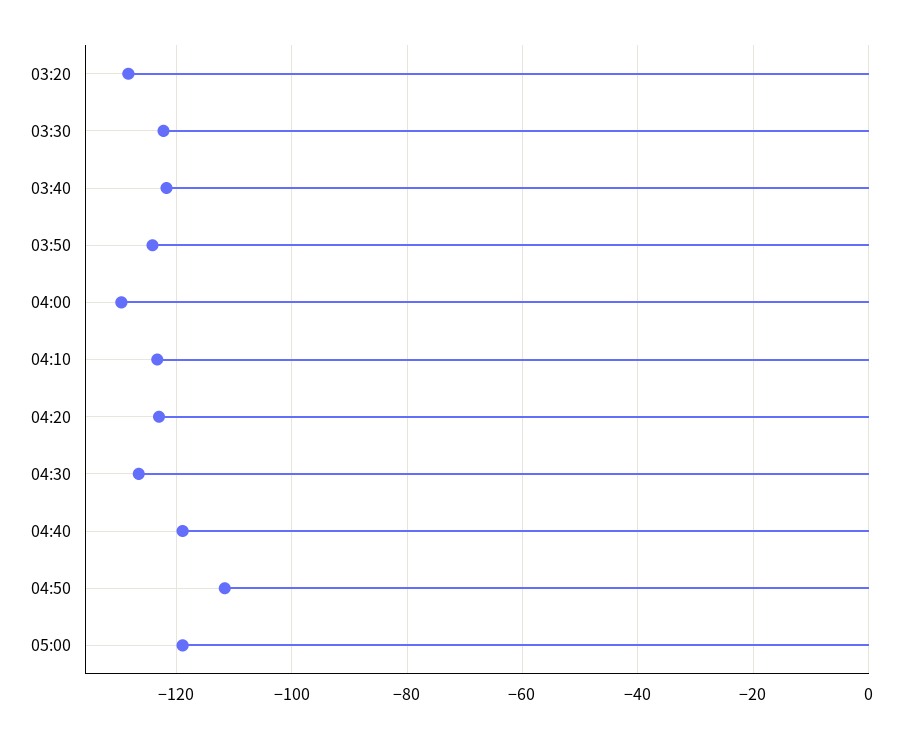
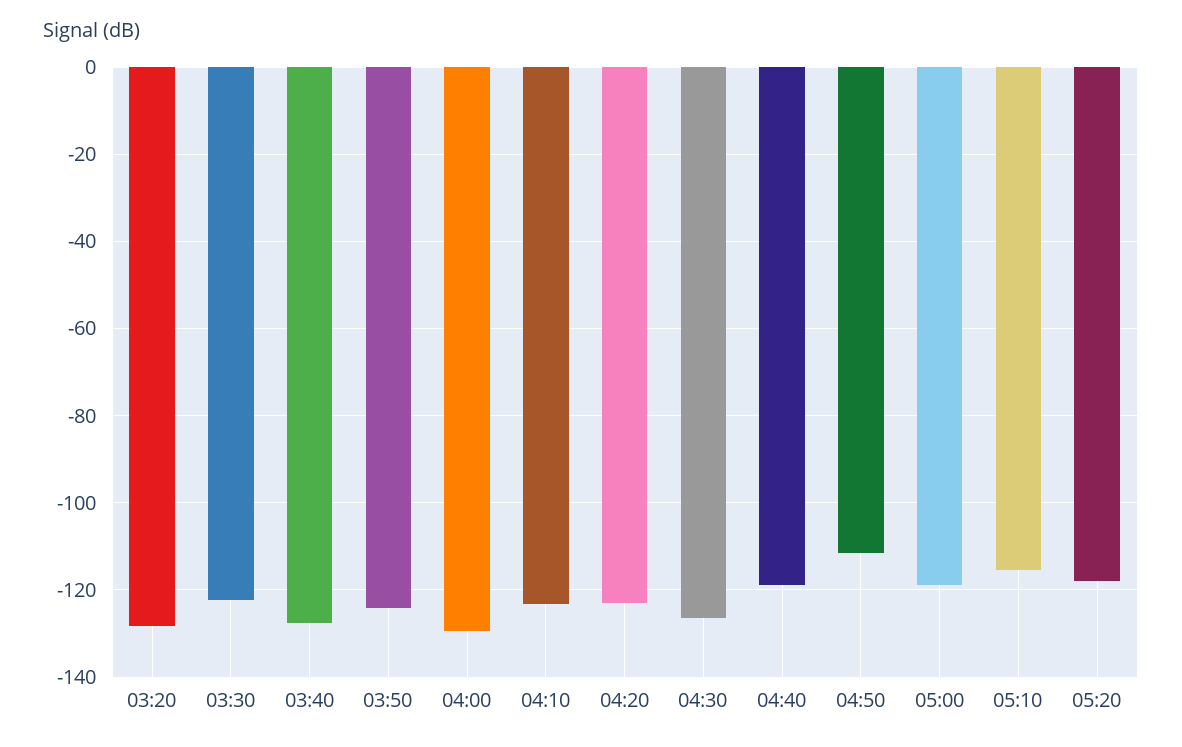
03:40: -122 -> -128
05:10: none -> -116
05:20: none -> -118

